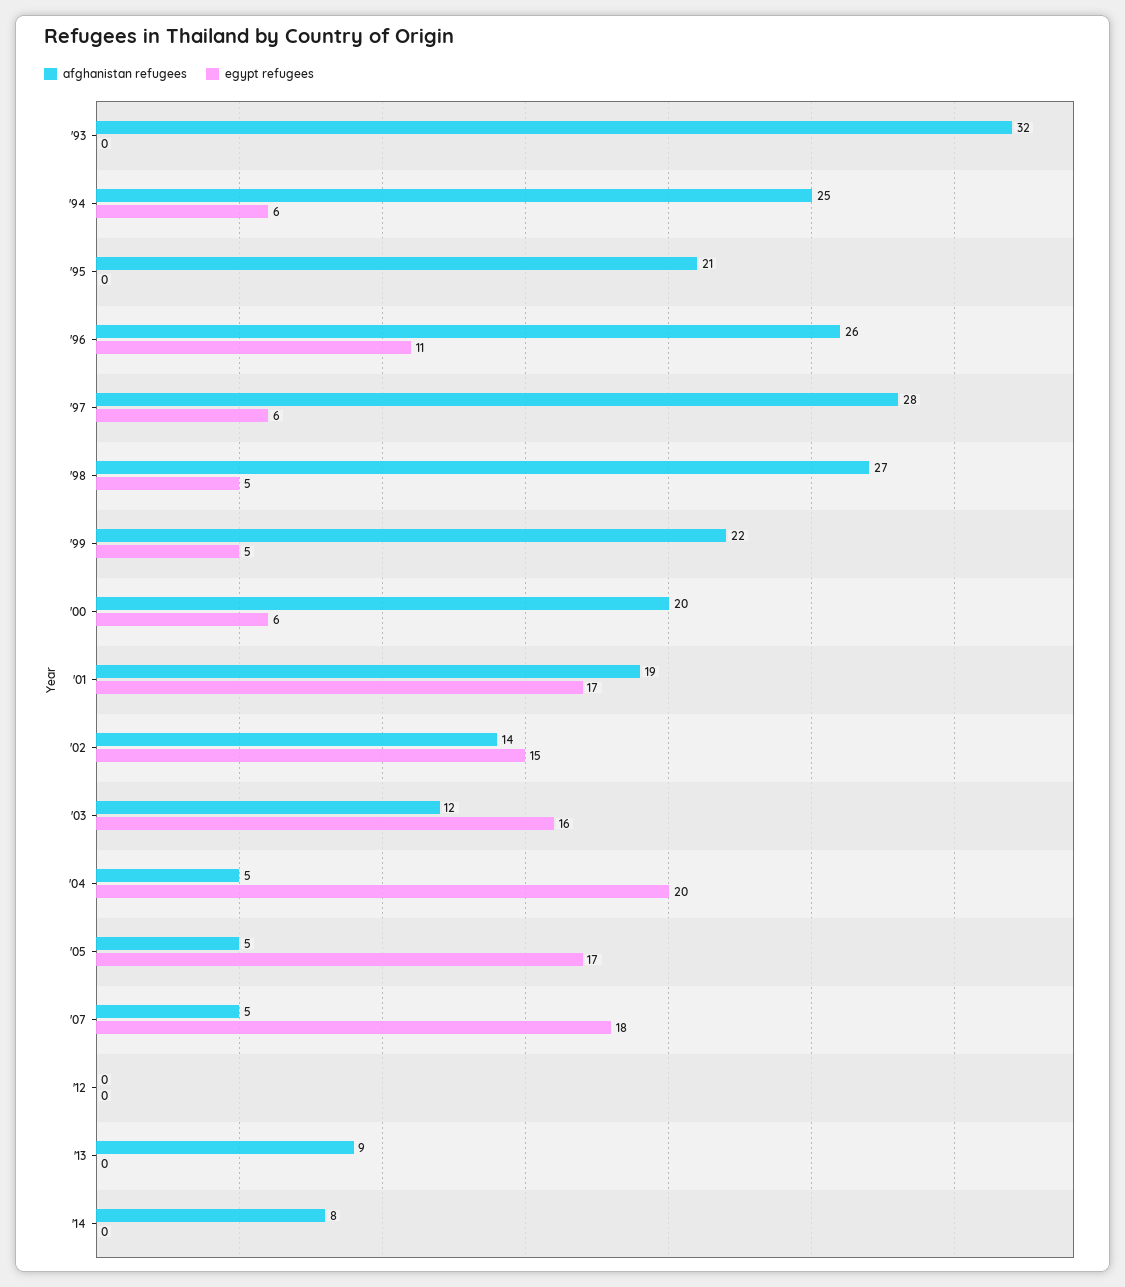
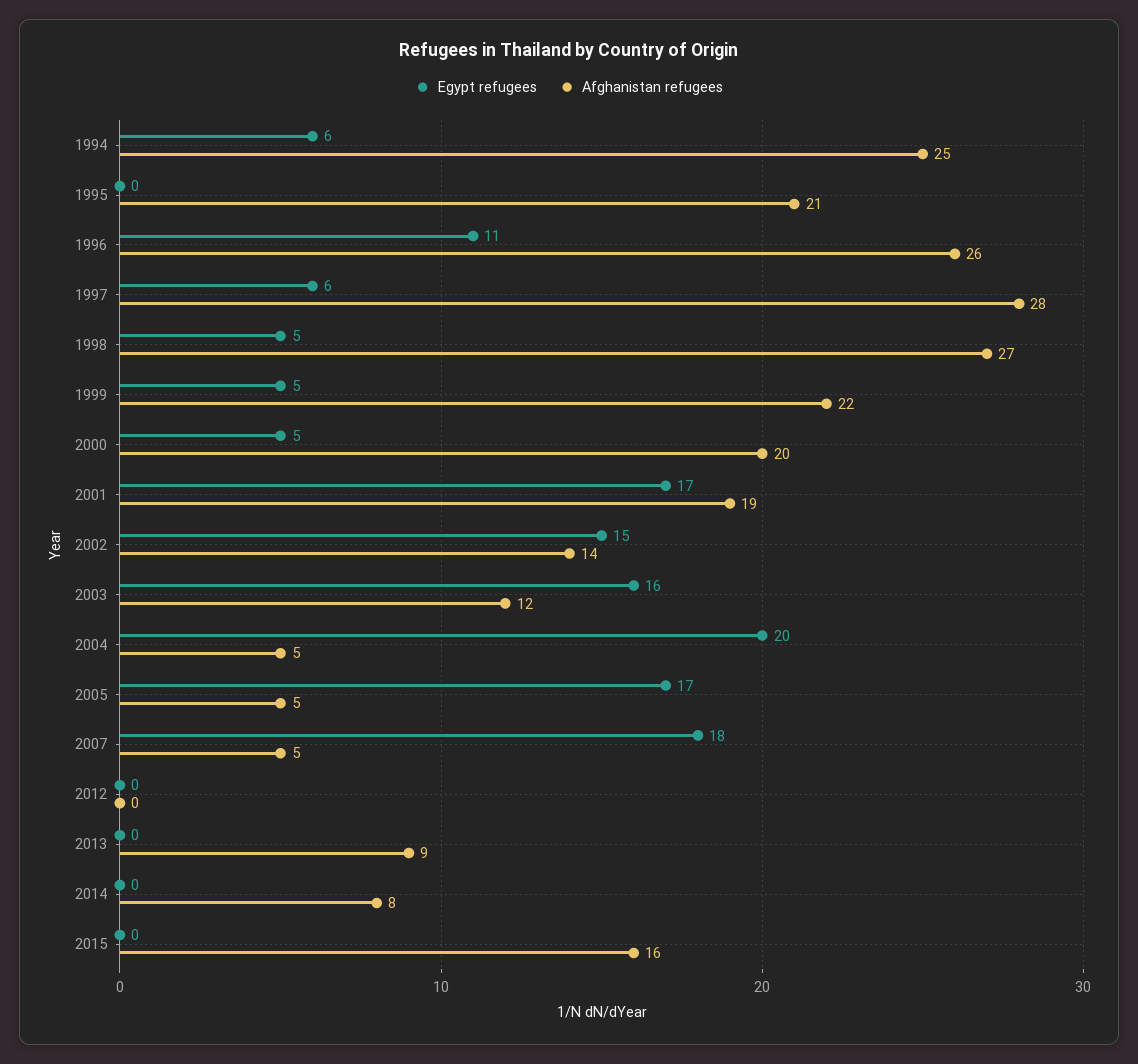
afghanistan refugees, '93: 32 -> none
egypt refugees, '93: 0 -> none
egypt refugees, '00: 6 -> 5
egypt refugees, 2015: none -> 0
afghanistan refugees, 2015: none -> 16

